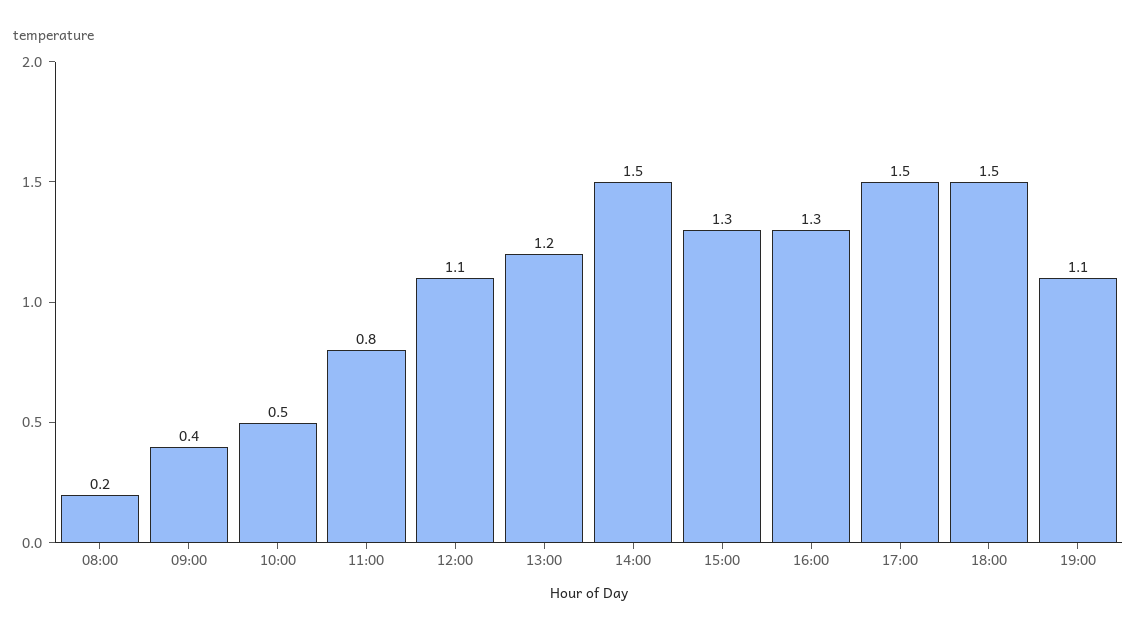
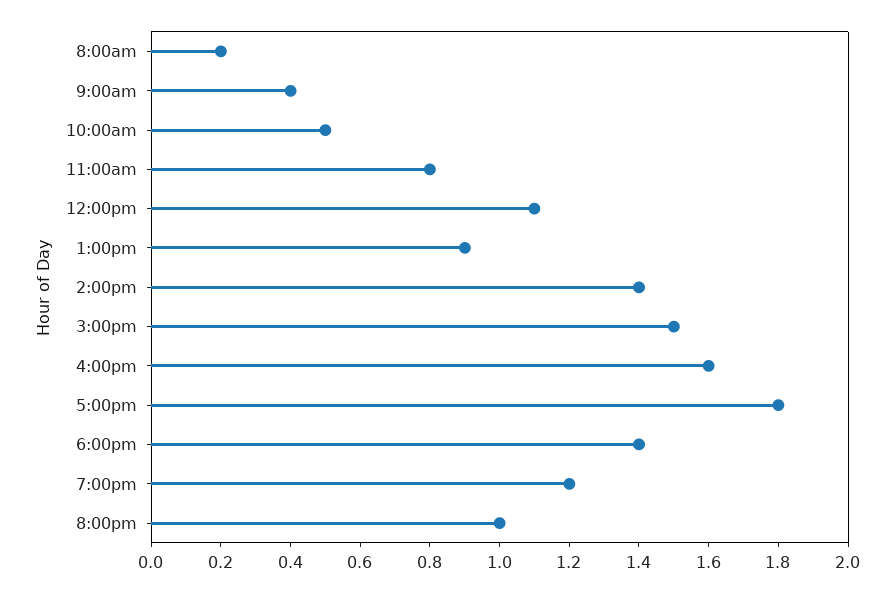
13:00: 1.2 -> 0.9
14:00: 1.5 -> 1.4
15:00: 1.3 -> 1.5
16:00: 1.3 -> 1.6
17:00: 1.5 -> 1.8
18:00: 1.5 -> 1.4
19:00: 1.1 -> 1.2
8:00pm: none -> 1

